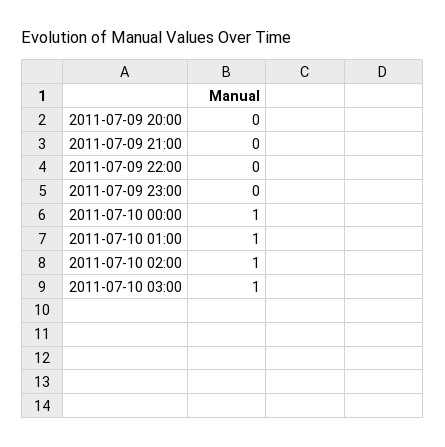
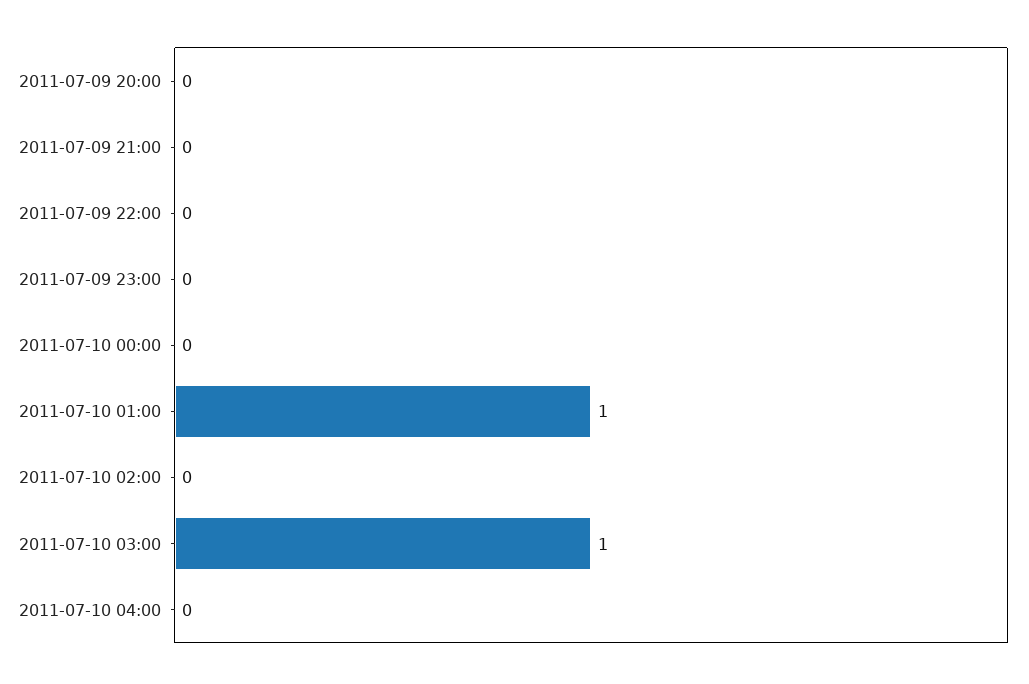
2011-07-10 00:00: 1 -> 0
2011-07-10 02:00: 1 -> 0
2011-07-10 04:00: none -> 0

